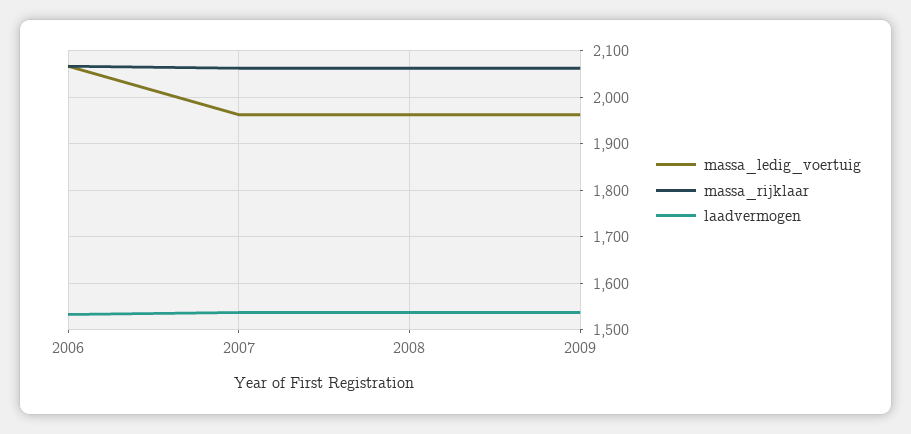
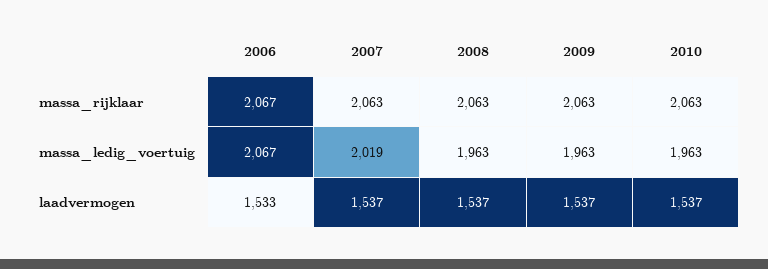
massa_ledig_voertuig, 2007: 1960 -> 2019
massa_rijklaar, 2010: none -> 2063
massa_ledig_voertuig, 2010: none -> 1963
laadvermogen, 2010: none -> 1537

